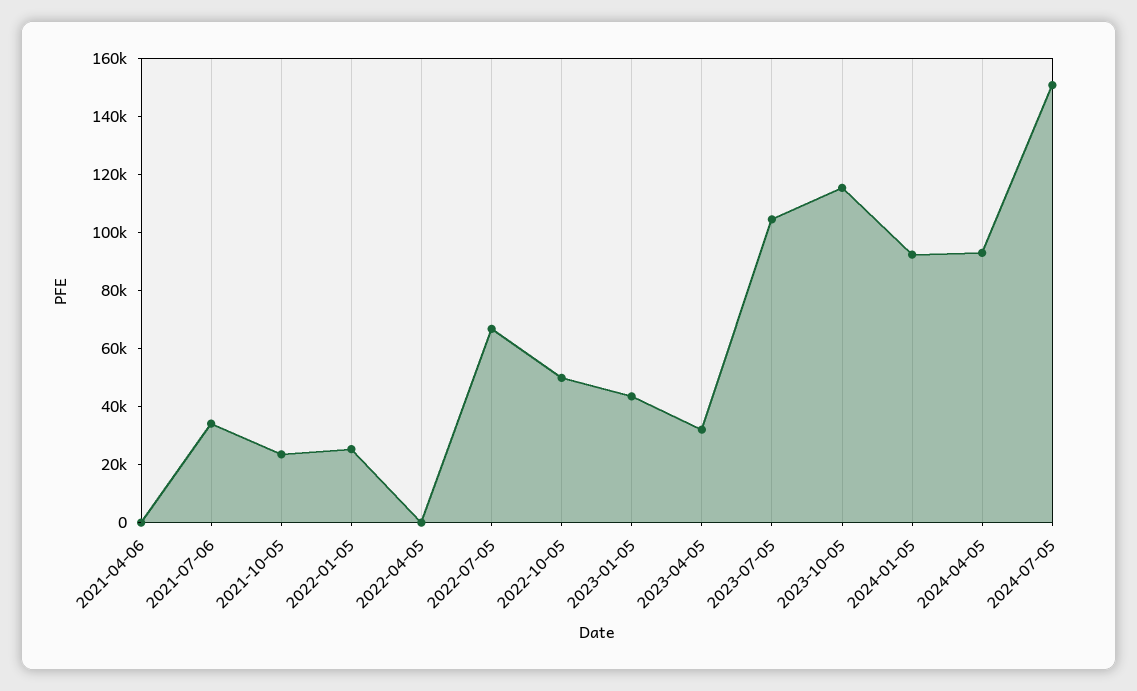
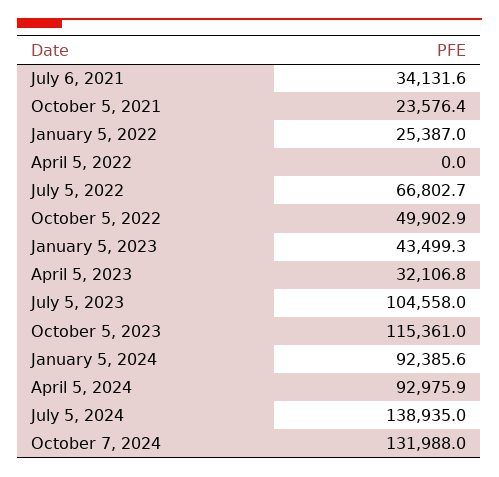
2021-04-06: 0 -> none
2024-07-05: 150000 -> 138935
October 7, 2024: none -> 131988

